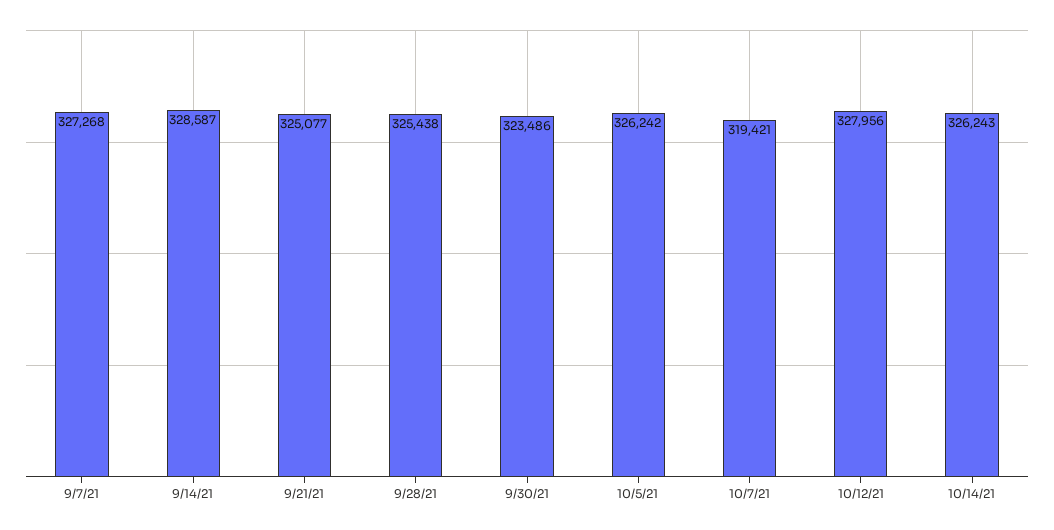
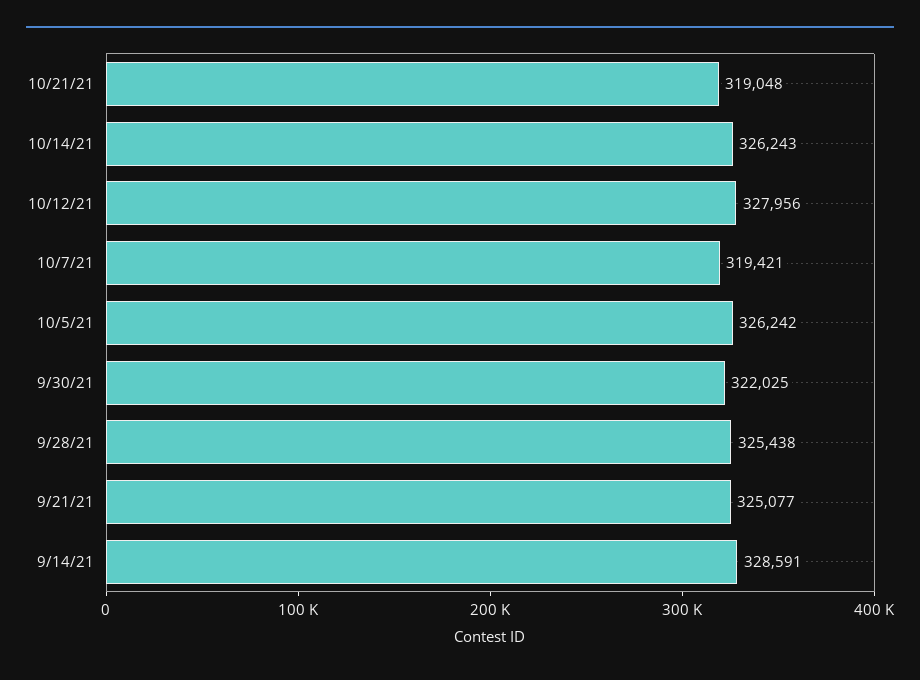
9/7/21: 327268 -> none
9/14/21: 328587 -> 328591
9/30/21: 323486 -> 322025
10/21/21: none -> 319048

